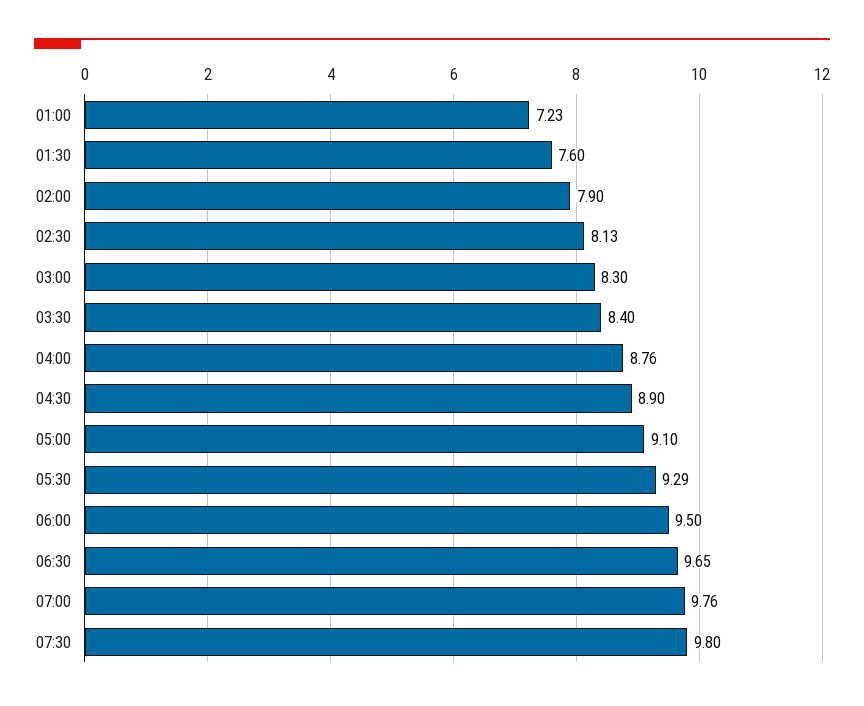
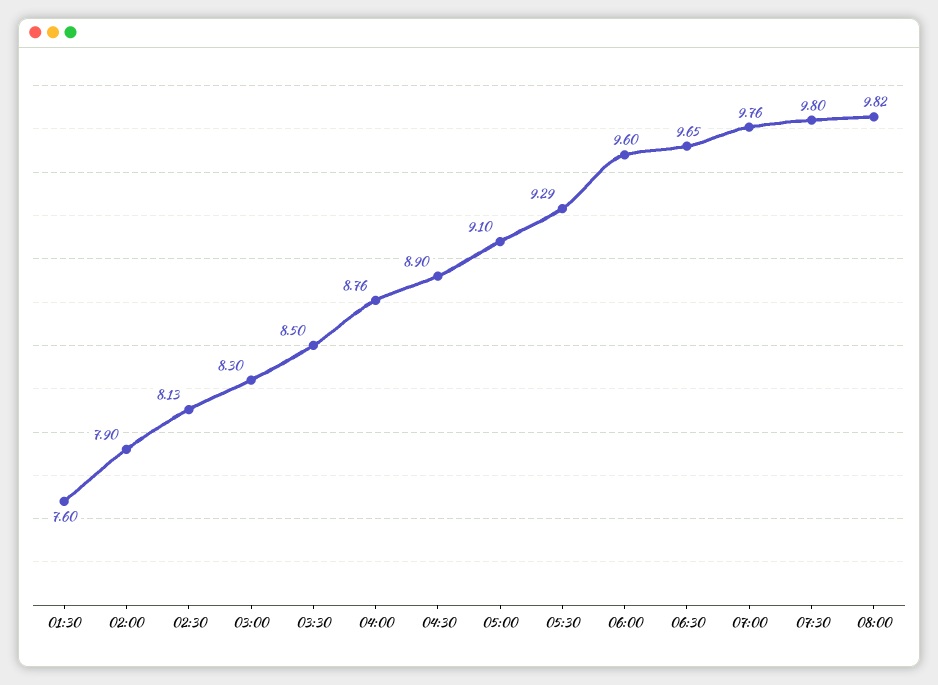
01:00: 7.23 -> none
03:30: 8.4 -> 8.5
06:00: 9.5 -> 9.6
08:00: none -> 9.82

